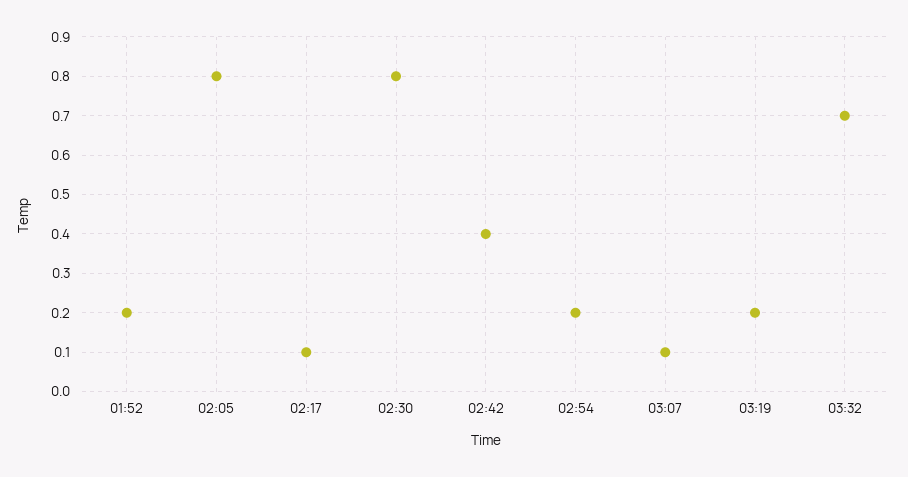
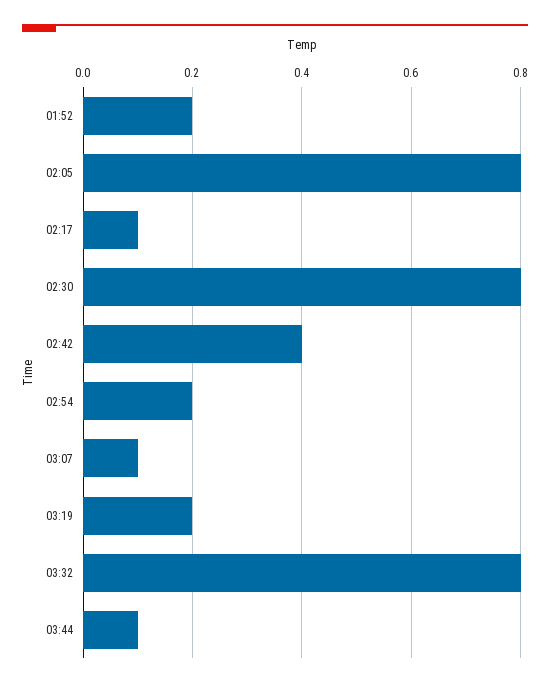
03:32: 0.7 -> 0.8
03:44: none -> 0.1

